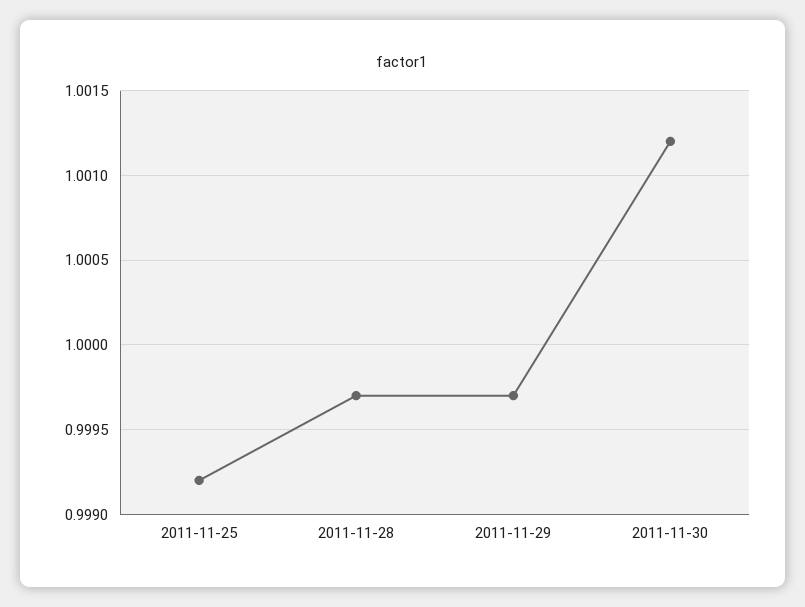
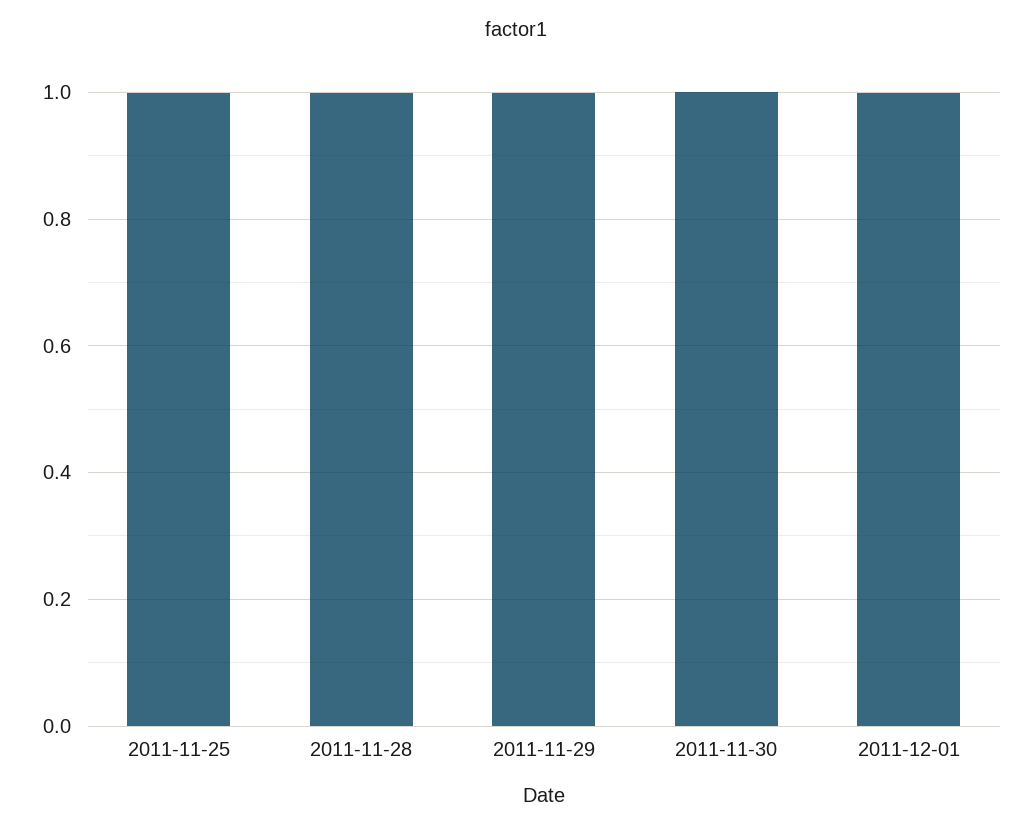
2011-12-01: none -> 1

